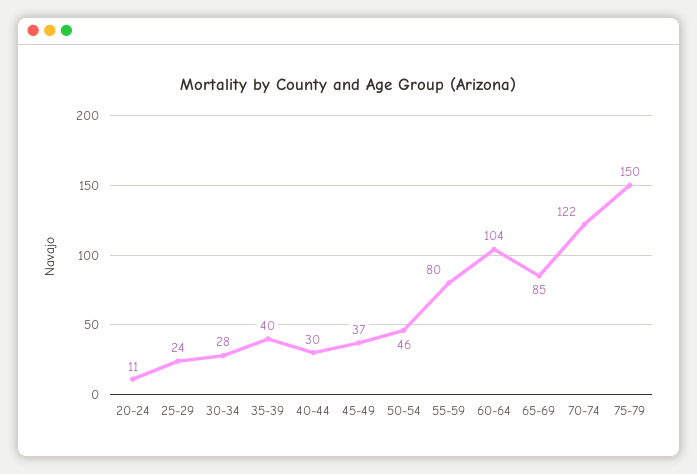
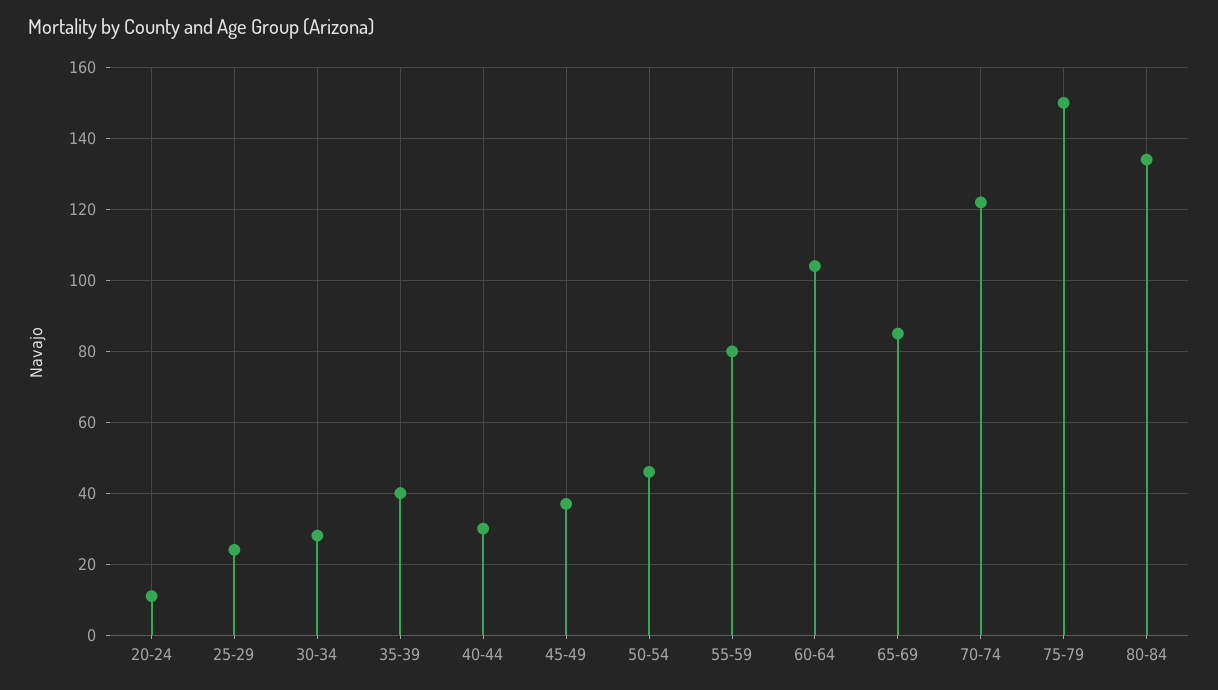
80-84: none -> 135

